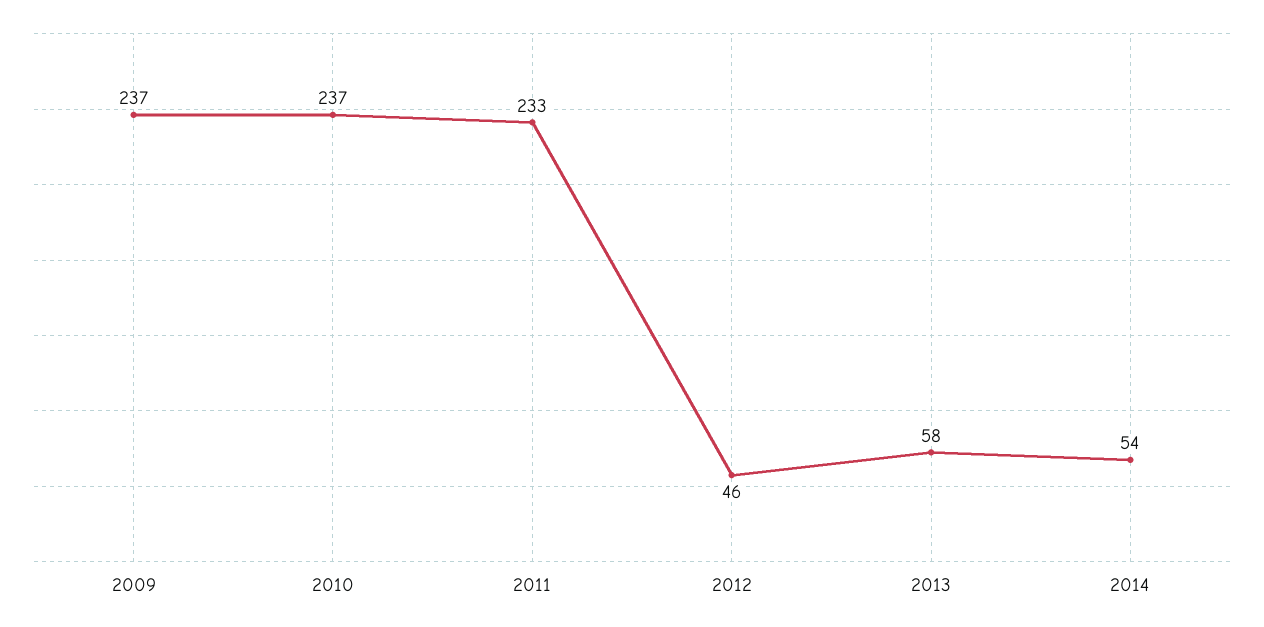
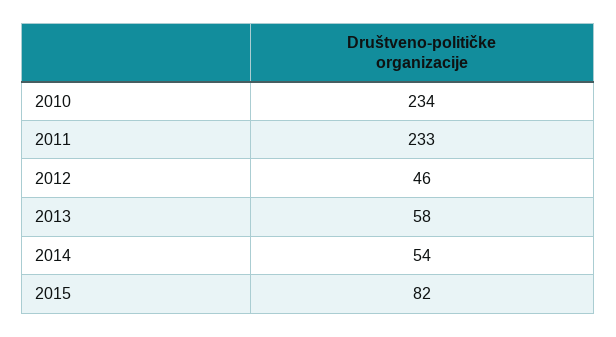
2009: 237 -> none
2010: 237 -> 234
2015: none -> 82

